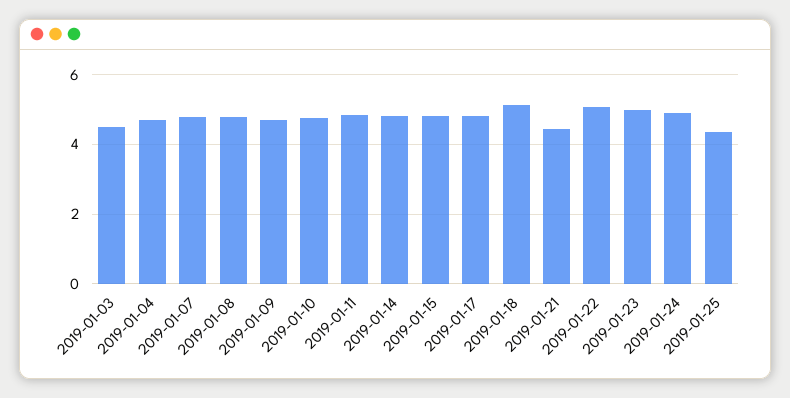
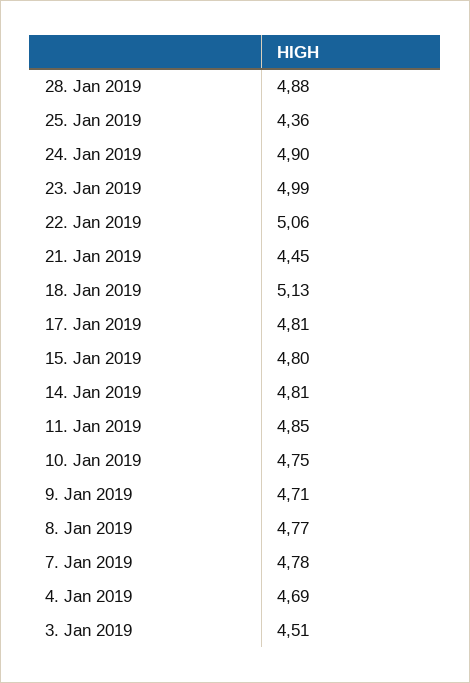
28. Jan 2019: none -> 4.88

